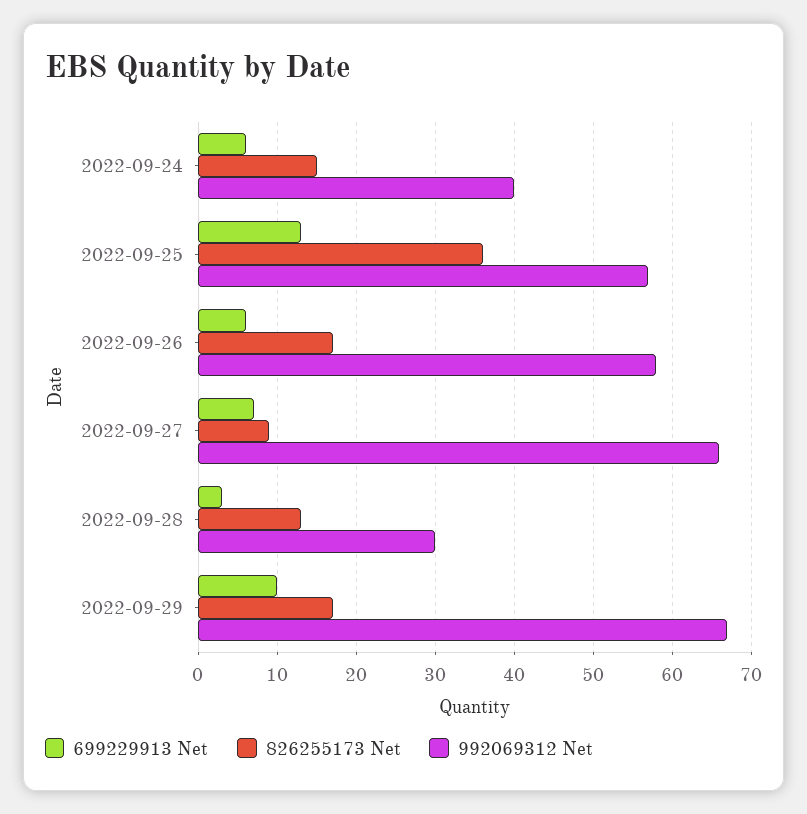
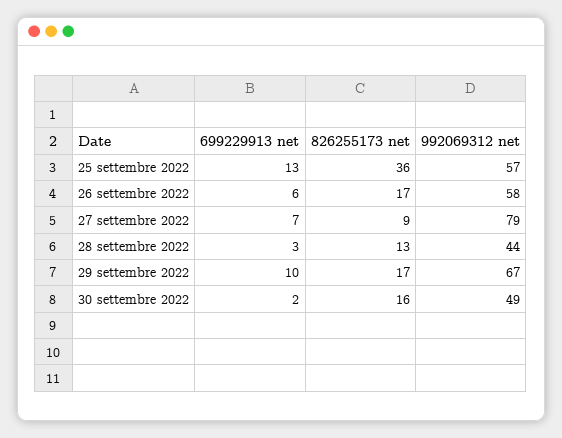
699229913 Net, 2022-09-24: 6 -> none
826255173 Net, 2022-09-24: 15 -> none
992069312 Net, 2022-09-24: 40 -> none
992069312 Net, 2022-09-27: 66 -> 79
992069312 Net, 2022-09-28: 30 -> 44
699229913 Net, 30 settembre 2022: none -> 2
826255173 Net, 30 settembre 2022: none -> 16
992069312 Net, 30 settembre 2022: none -> 49

